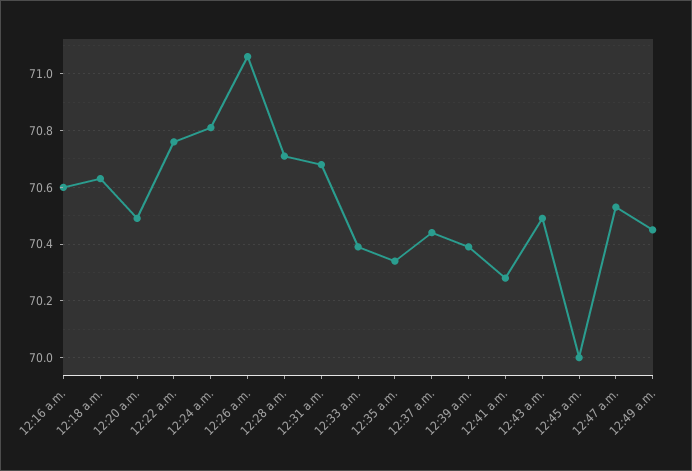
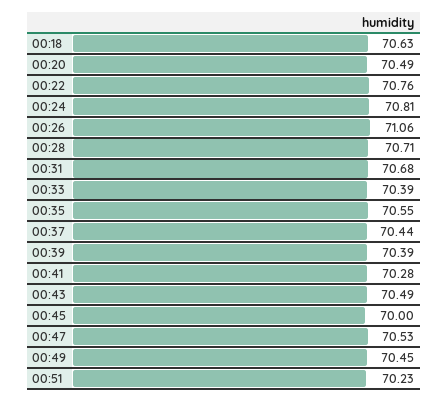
12:16 a.m.: 70.6 -> none
12:35 a.m.: 70.35 -> 70.55
00:51: none -> 70.23

